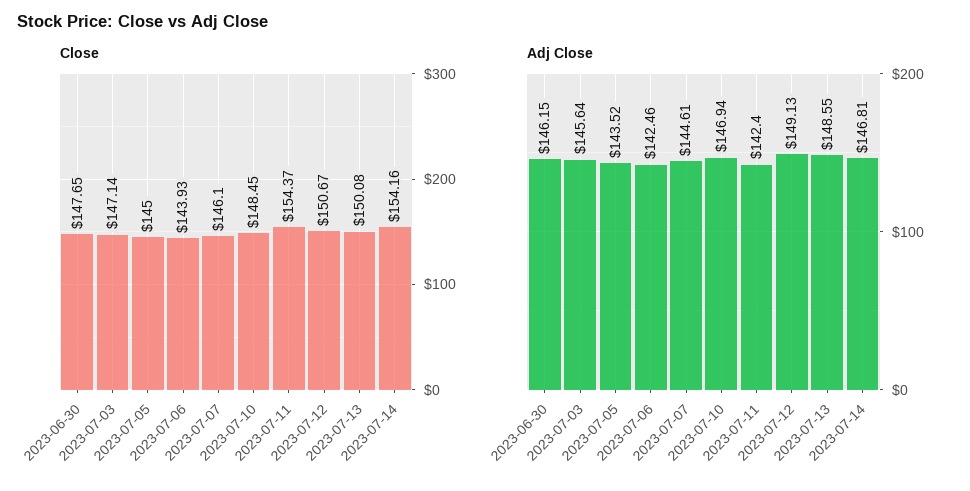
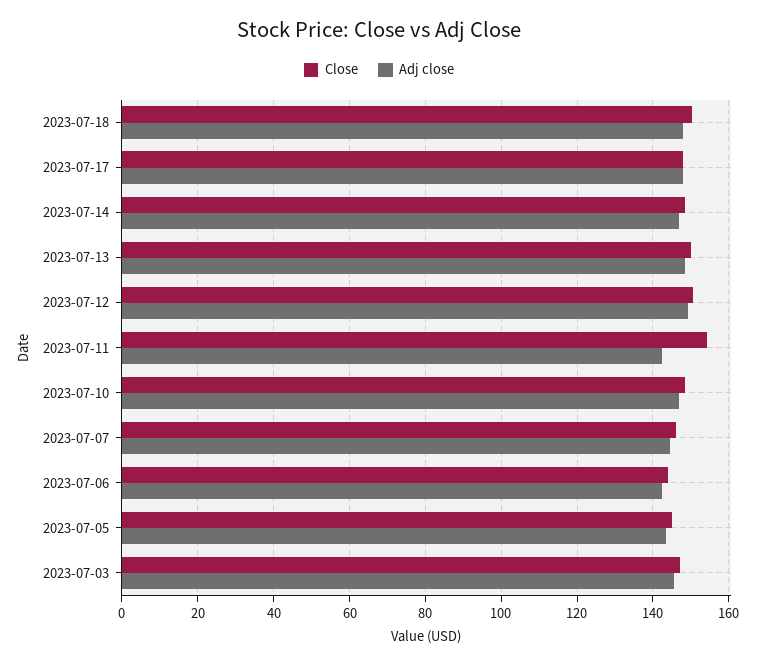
Close, 2023-06-30: 147.65 -> none
Close, 2023-07-14: 154.16 -> 148
Adj Close, 2023-06-30: 146.15 -> none
Close, 2023-07-18: none -> 150
Adj Close, 2023-07-18: none -> 148
Close, 2023-07-17: none -> 148
Adj Close, 2023-07-17: none -> 148

